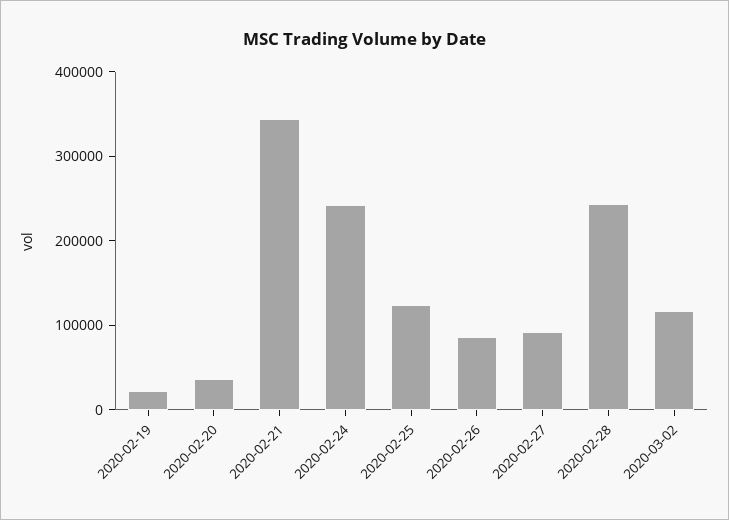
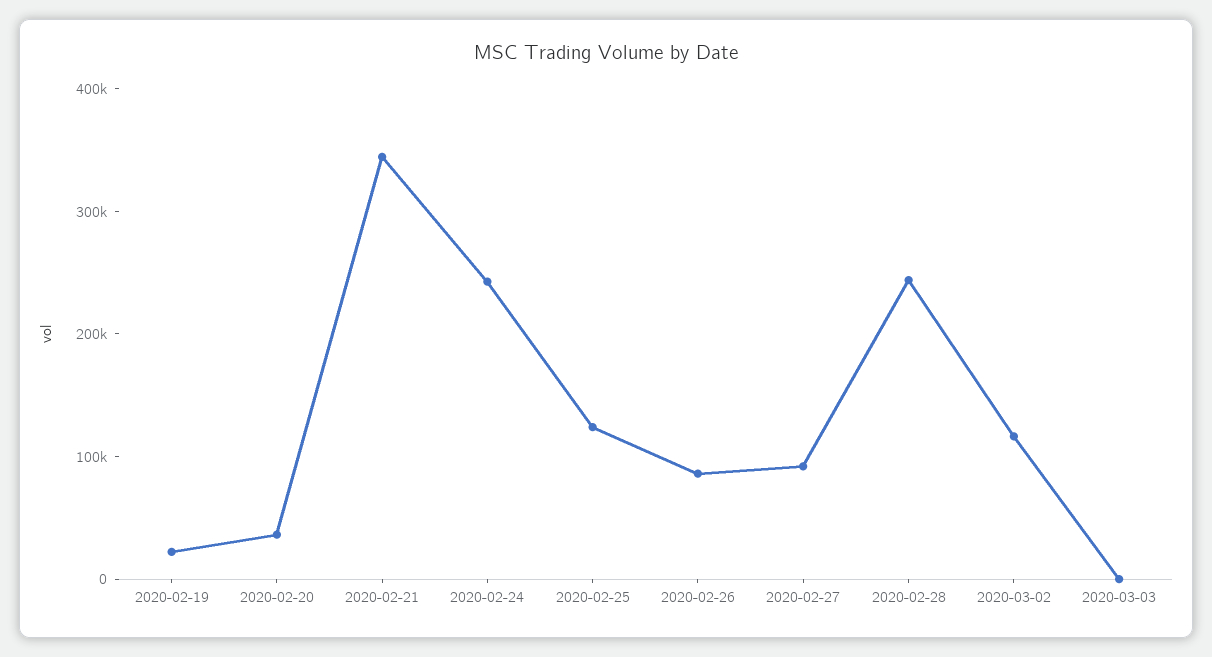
2020-03-03: none -> 0

